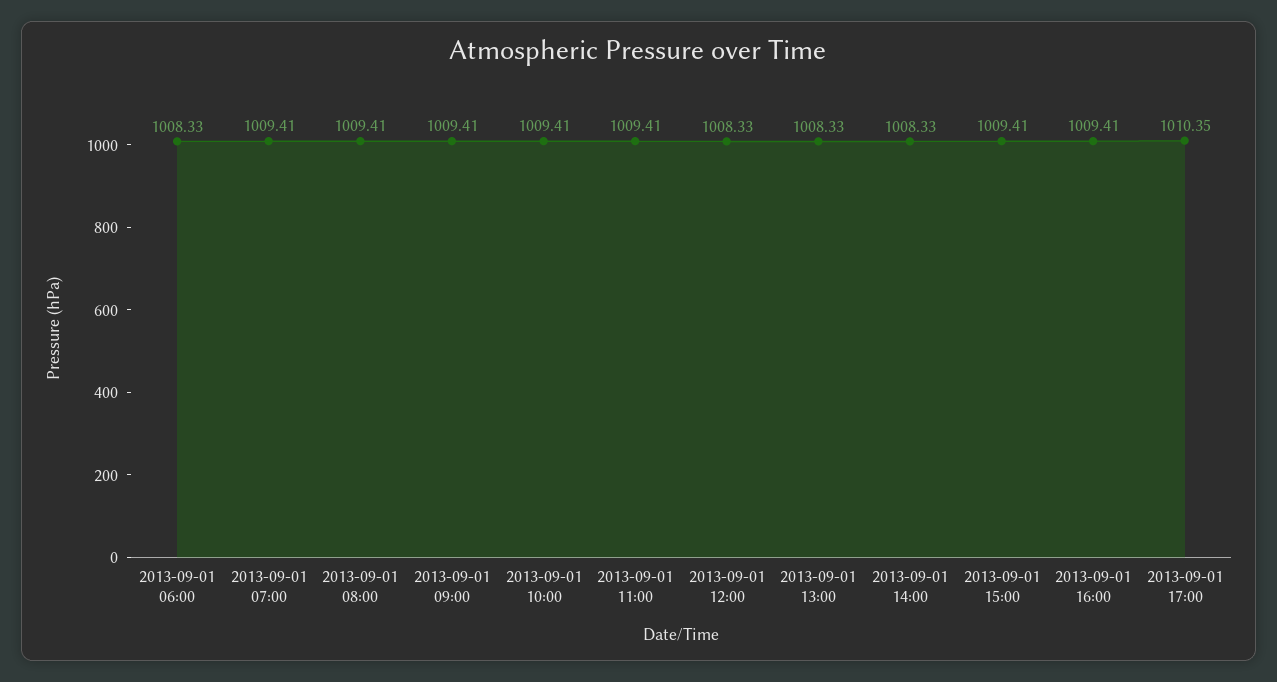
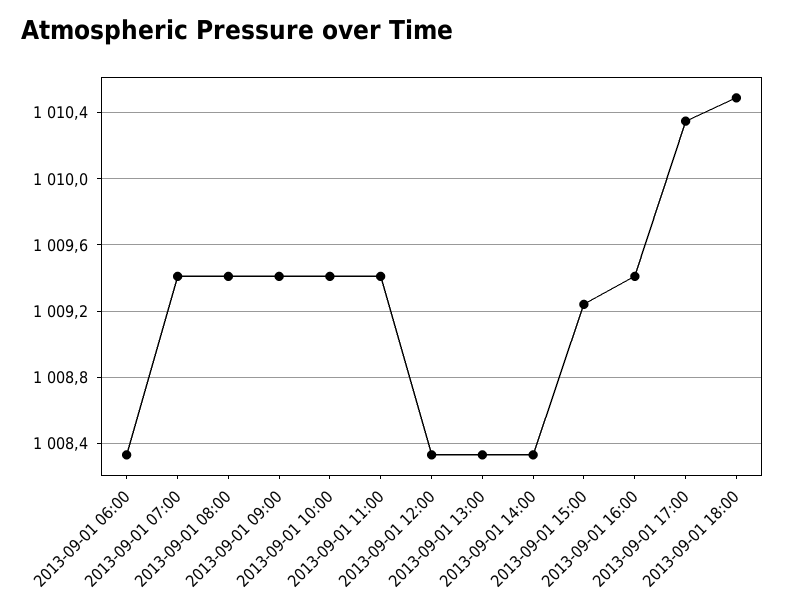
2013-09-01 15:00: 1009.41 -> 1009.25
2013-09-01 18:00: none -> 1010.5

